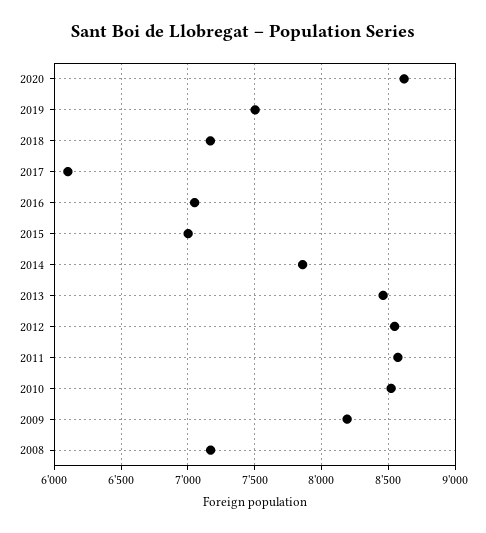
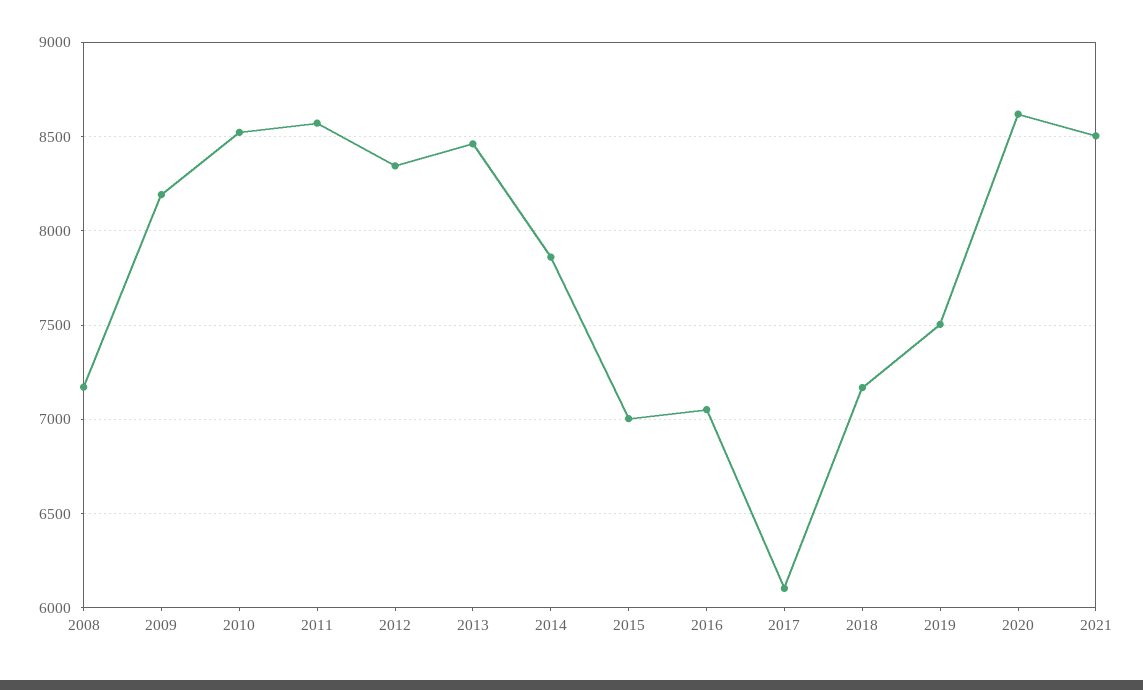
2012: 8550 -> 8350
2021: none -> 8500

